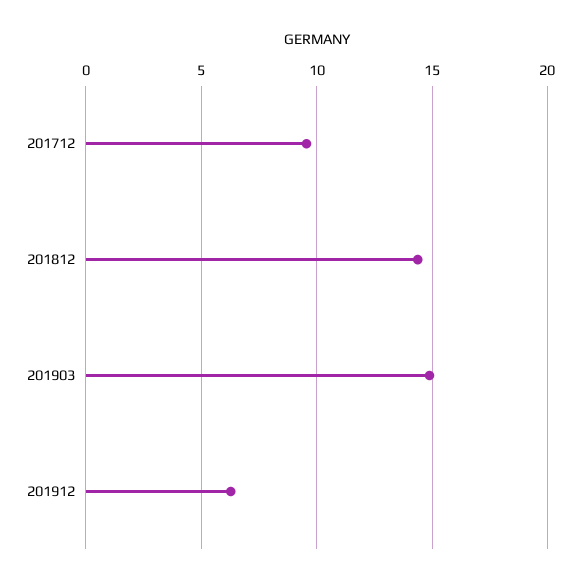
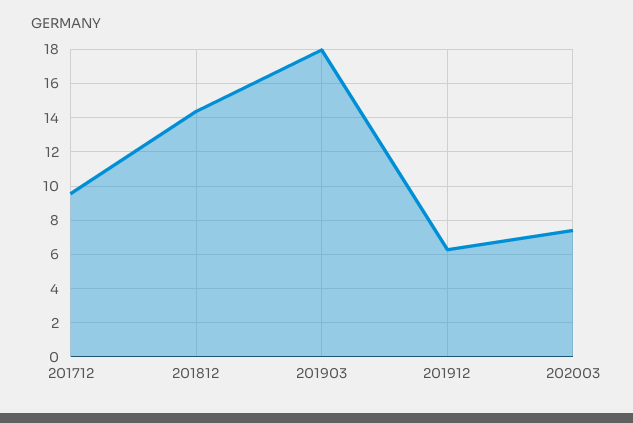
201903: 15 -> 18
202003: none -> 7.5

